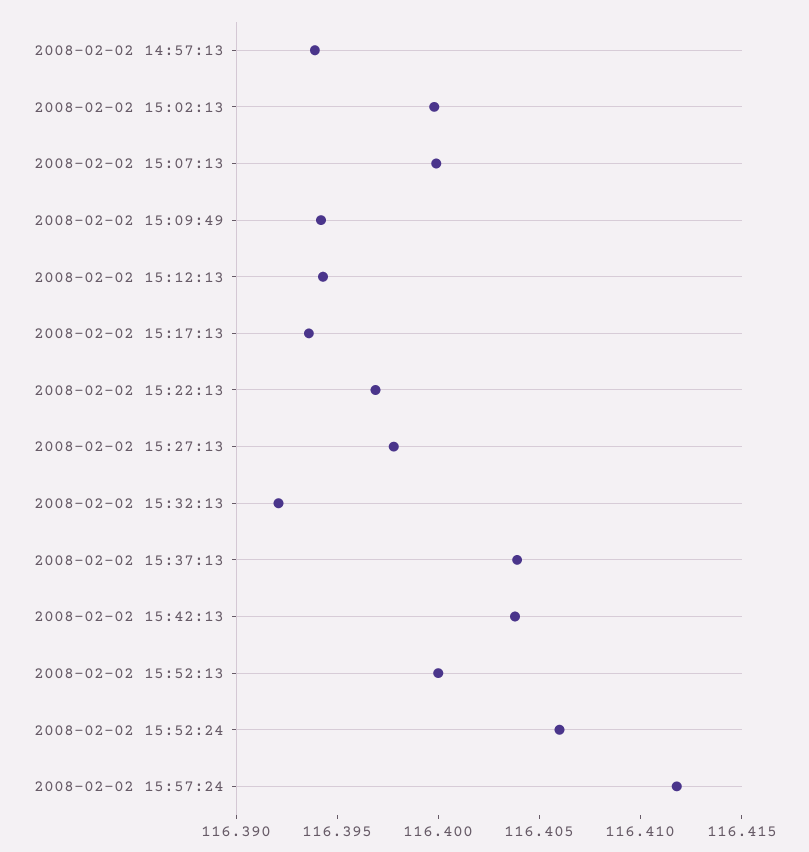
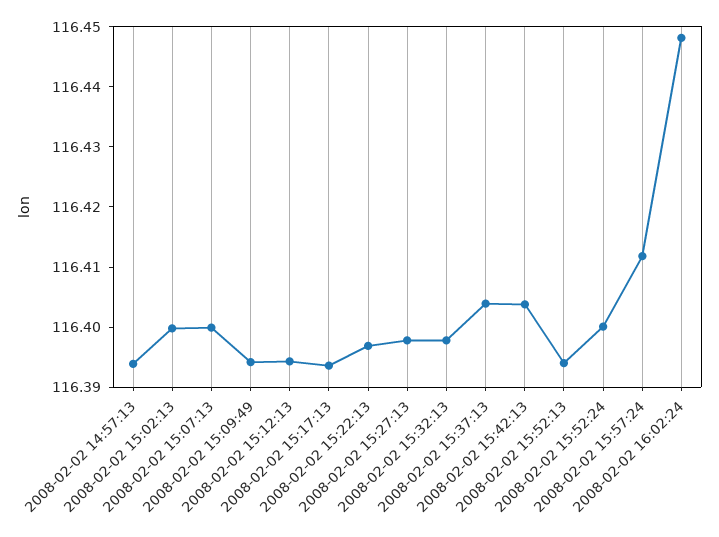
2008-02-02 15:32:13: 116.392 -> 116.398
2008-02-02 15:52:13: 116.4 -> 116.394
2008-02-02 15:52:24: 116.406 -> 116.4
2008-02-02 16:02:24: none -> 116.448

